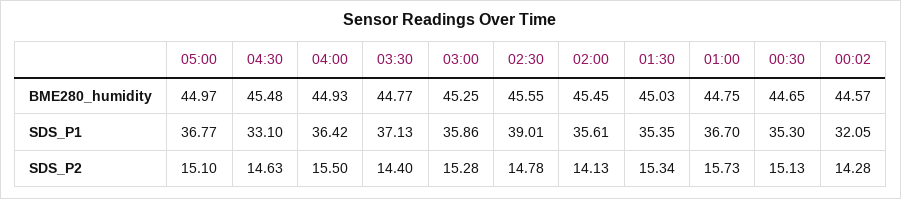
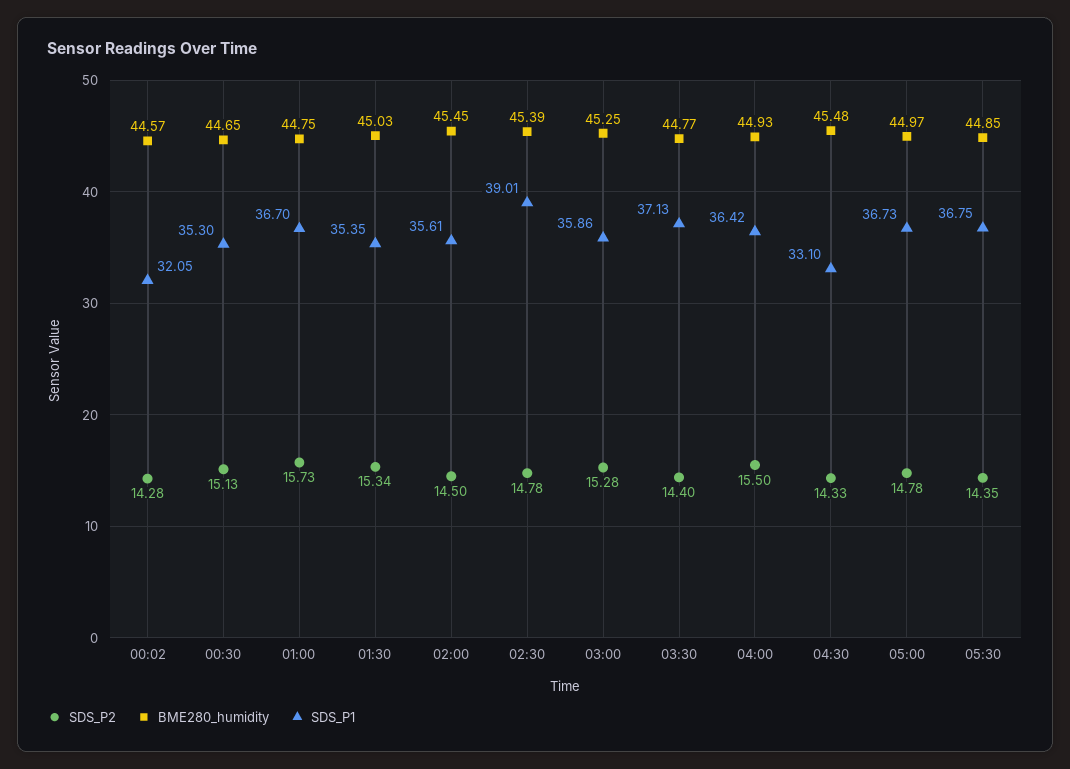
BME280_humidity, 02:30: 45.55 -> 45.39
SDS_P1, 05:00: 36.77 -> 36.73
SDS_P2, 05:00: 15.1 -> 14.78
SDS_P2, 04:30: 14.63 -> 14.33
SDS_P2, 02:00: 14.13 -> 14.5
SDS_P2, 05:30: none -> 14.35
BME280_humidity, 05:30: none -> 44.85
SDS_P1, 05:30: none -> 36.75

